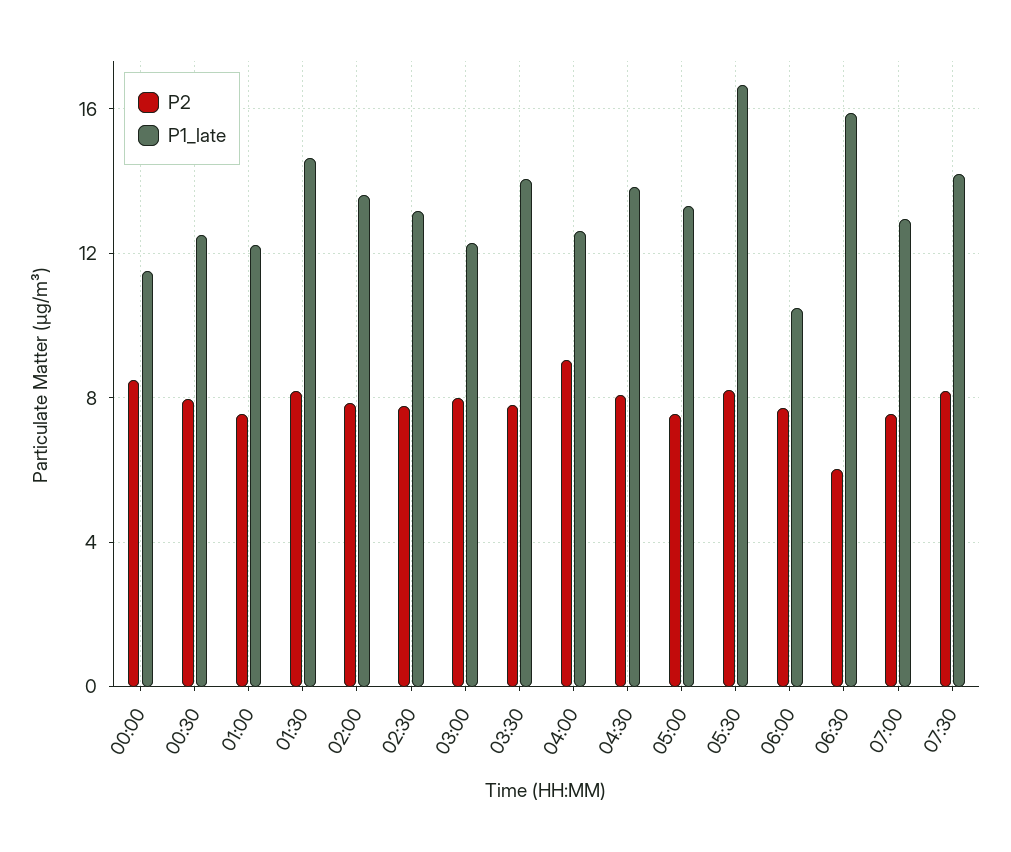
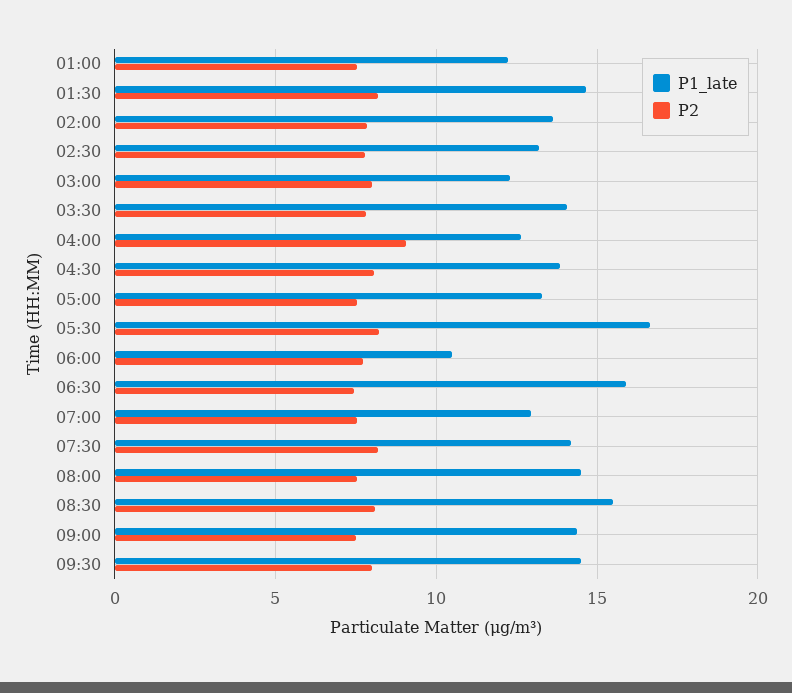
P2, 00:00: 8.5 -> none
P1_late, 00:00: 11.5 -> none
P2, 00:30: 8 -> none
P1_late, 00:30: 12.5 -> none
P2, 06:30: 6 -> 7.5
P1_late, 08:00: none -> 14.5
P2, 08:00: none -> 7.5
P1_late, 08:30: none -> 15.5
P2, 08:30: none -> 8
P1_late, 09:00: none -> 14.5
P2, 09:00: none -> 7.5
P1_late, 09:30: none -> 14.5
P2, 09:30: none -> 8

